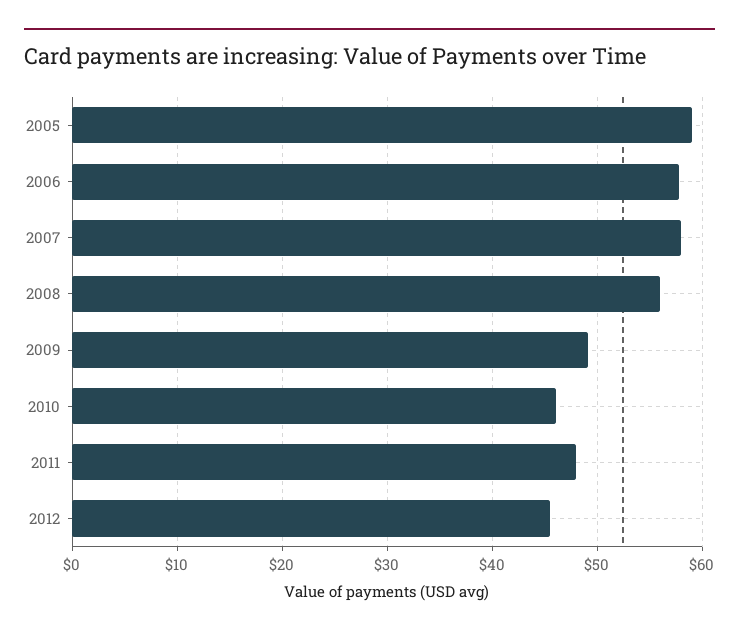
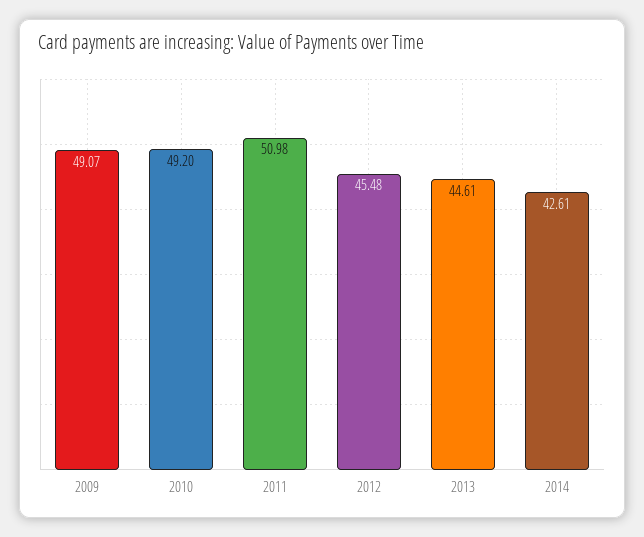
2005: 59 -> none
2006: 58 -> none
2007: 58 -> none
2008: 56 -> none
2010: 46 -> 49.2
2011: 48 -> 50.98
2013: none -> 44.61
2014: none -> 42.61

